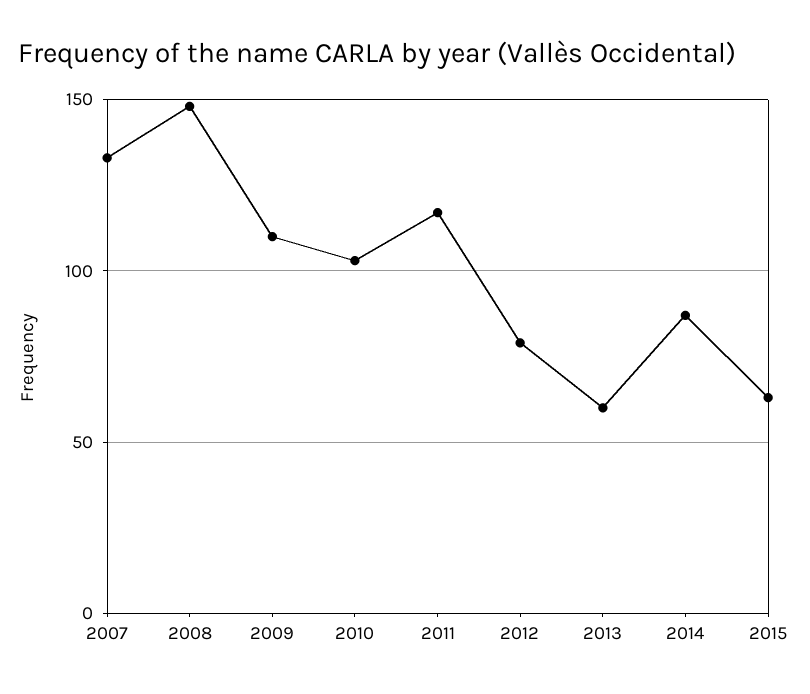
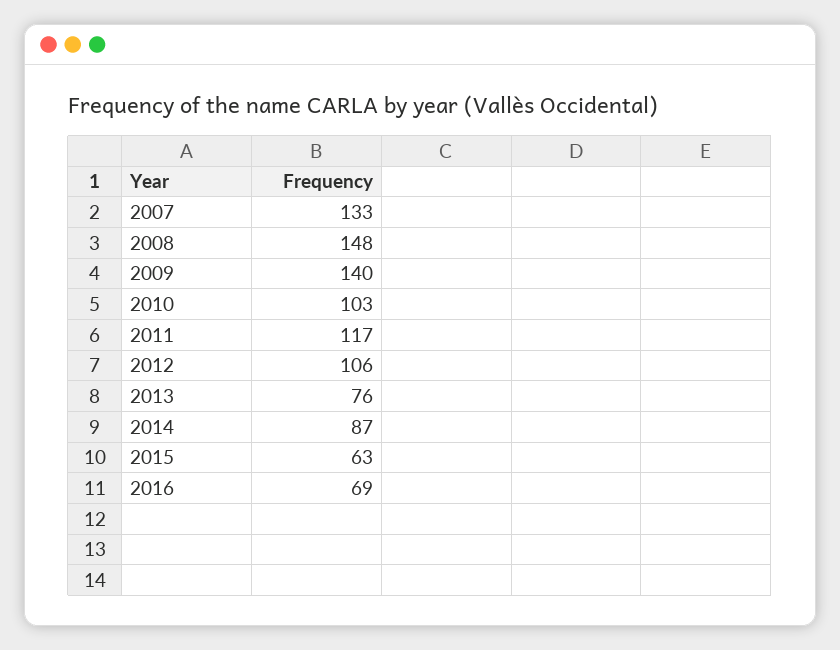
2009: 110 -> 140
2012: 80 -> 106
2013: 60 -> 76
2016: none -> 69

